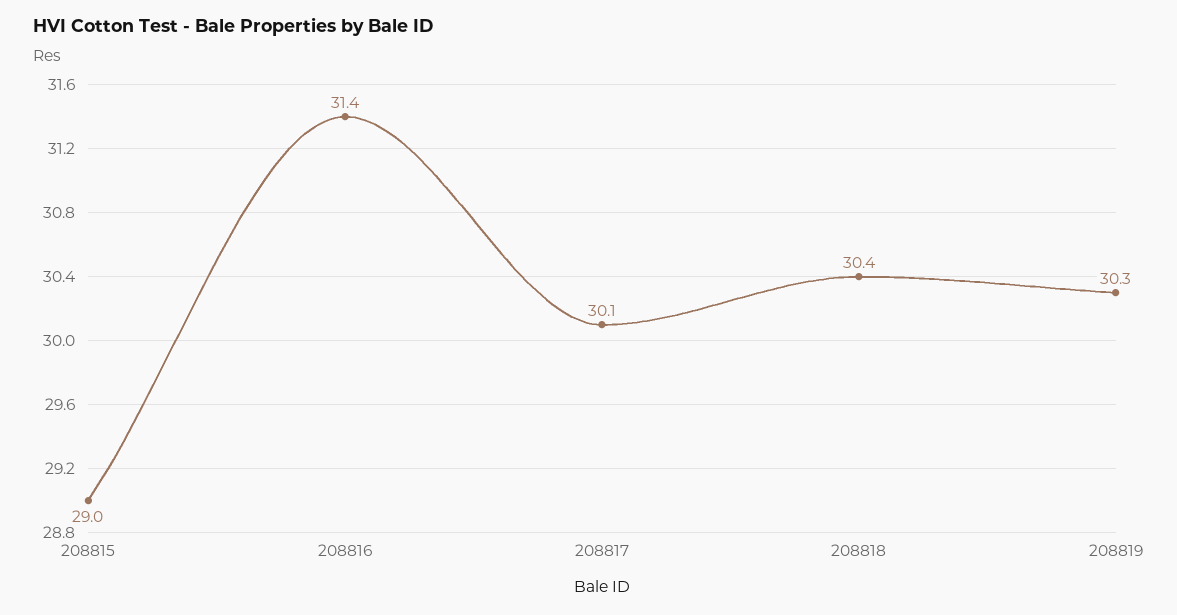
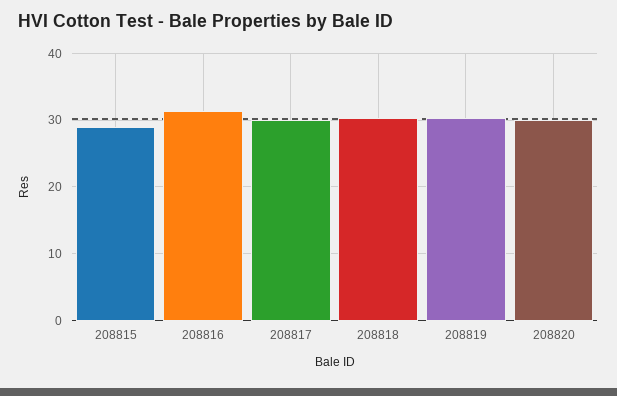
208820: none -> 30

